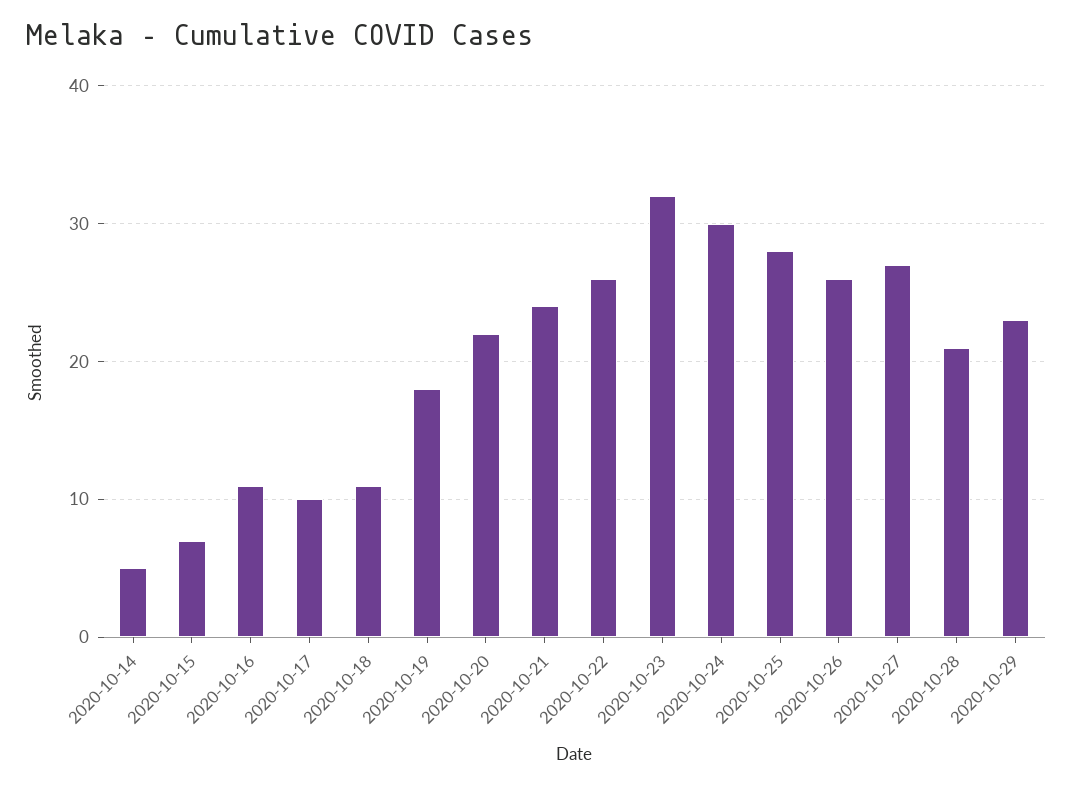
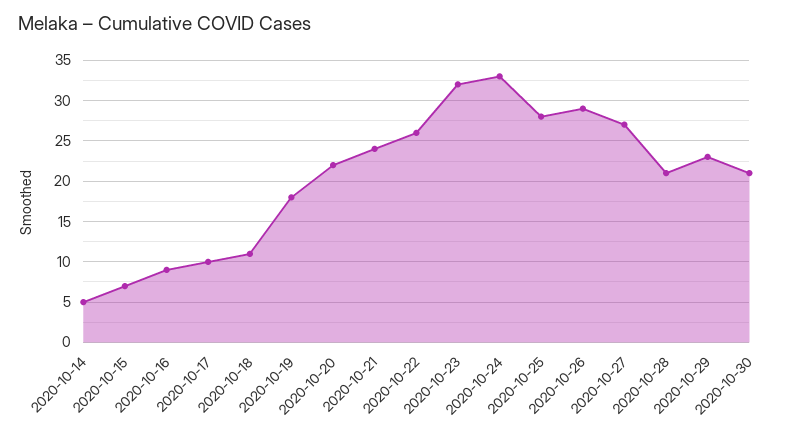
2020-10-16: 11 -> 9
2020-10-24: 30 -> 33
2020-10-26: 26 -> 29
2020-10-30: none -> 21

